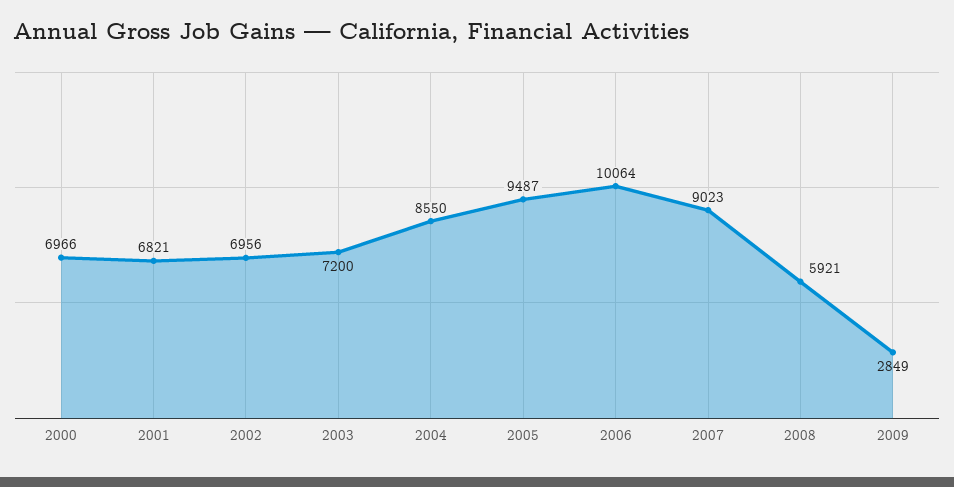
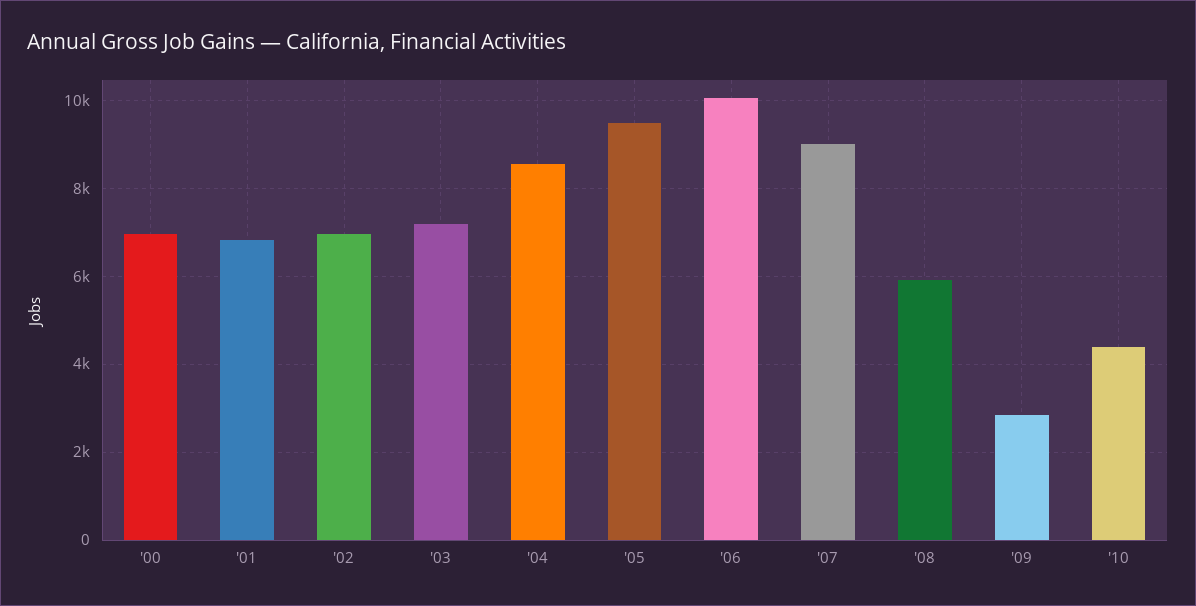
'10: none -> 4400

